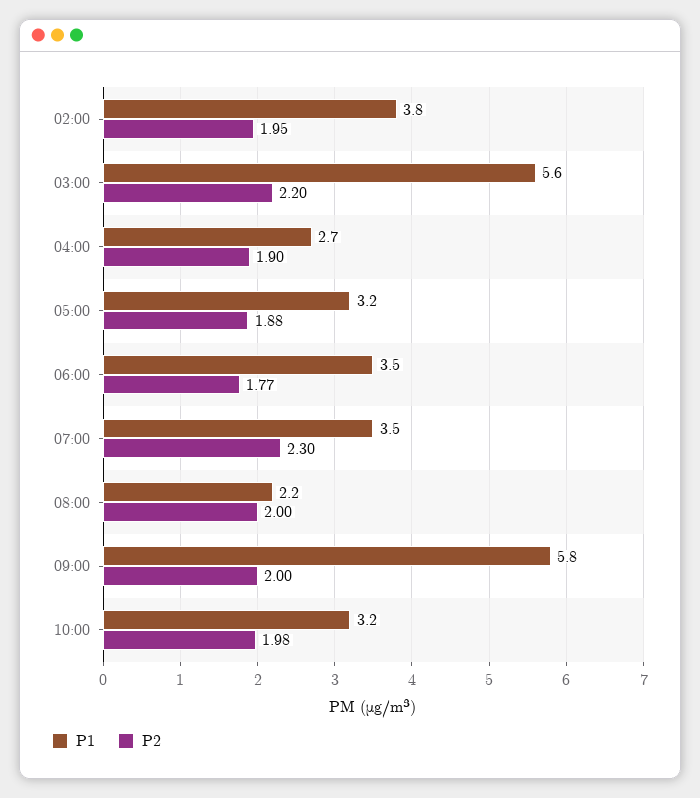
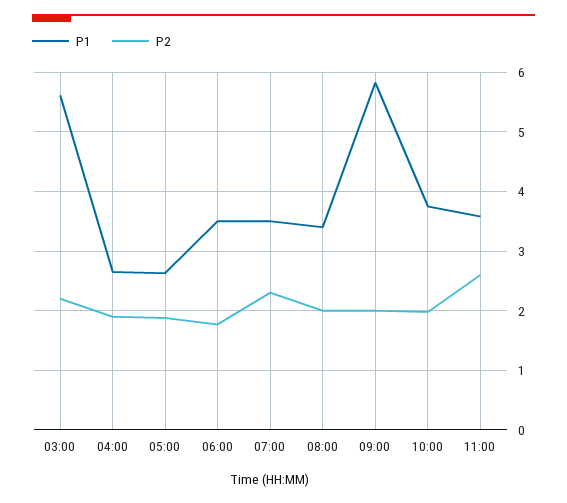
P1, 02:00: 3.8 -> none
P2, 02:00: 1.95 -> none
P1, 05:00: 3.2 -> 2.6
P1, 08:00: 2.2 -> 3.4
P1, 10:00: 3.2 -> 3.8
P1, 11:00: none -> 3.6
P2, 11:00: none -> 2.6

